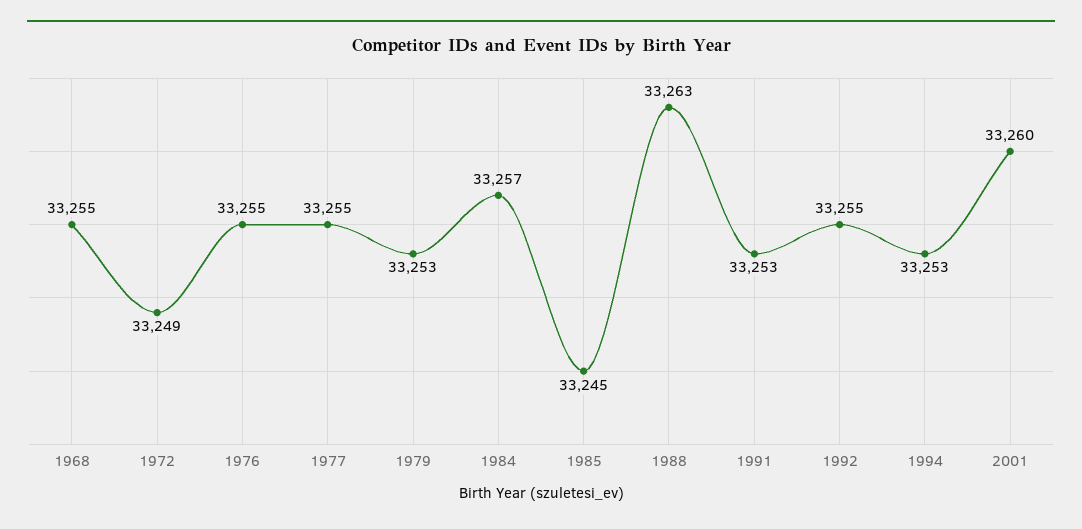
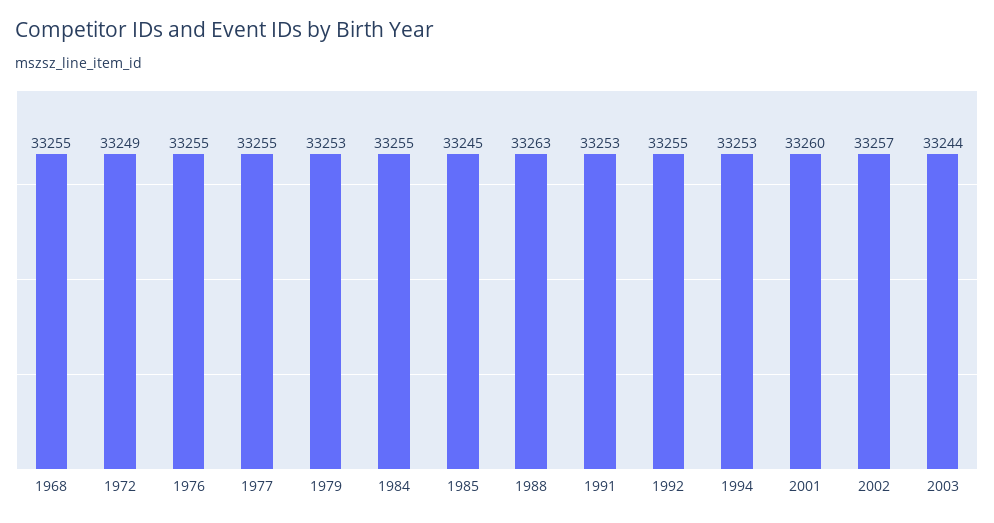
1984: 33257 -> 33255
2002: none -> 33257
2003: none -> 33244

